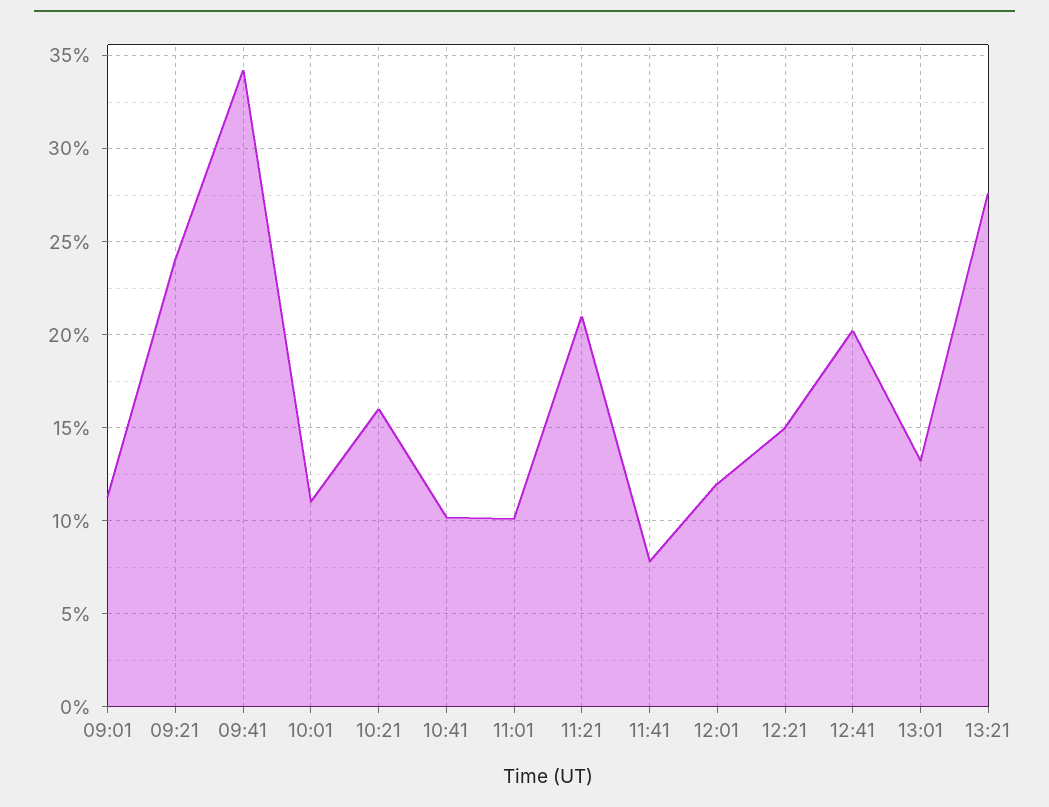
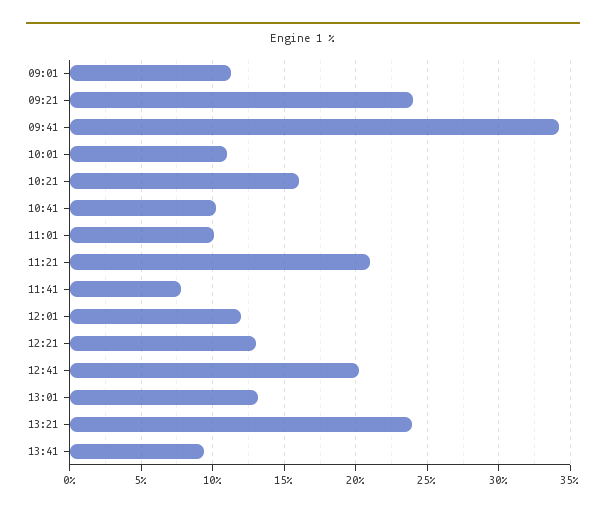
12:21: 15 -> 13
13:21: 27.5 -> 24
13:41: none -> 9.5

